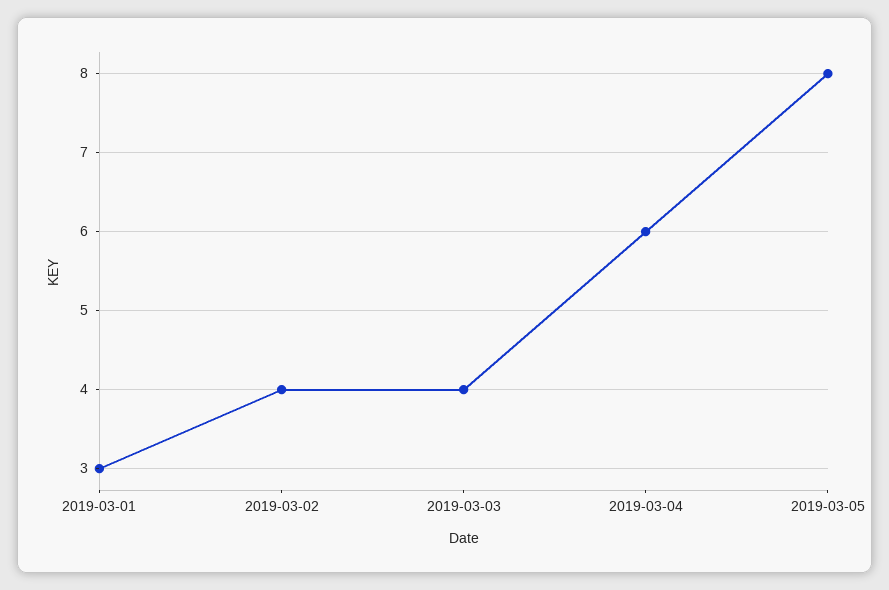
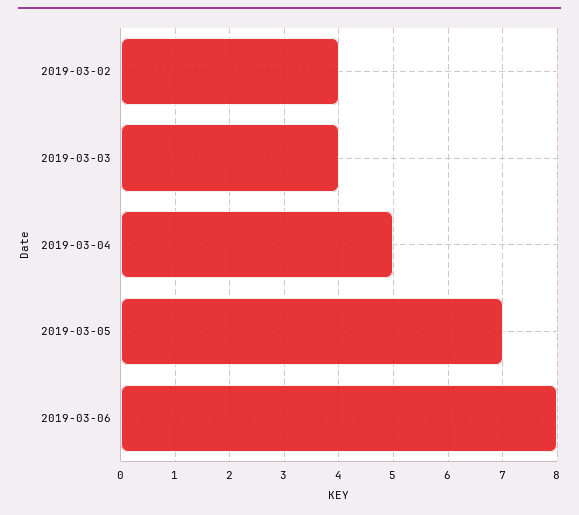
2019-03-01: 3 -> none
2019-03-04: 6 -> 5
2019-03-05: 8 -> 7
2019-03-06: none -> 8

